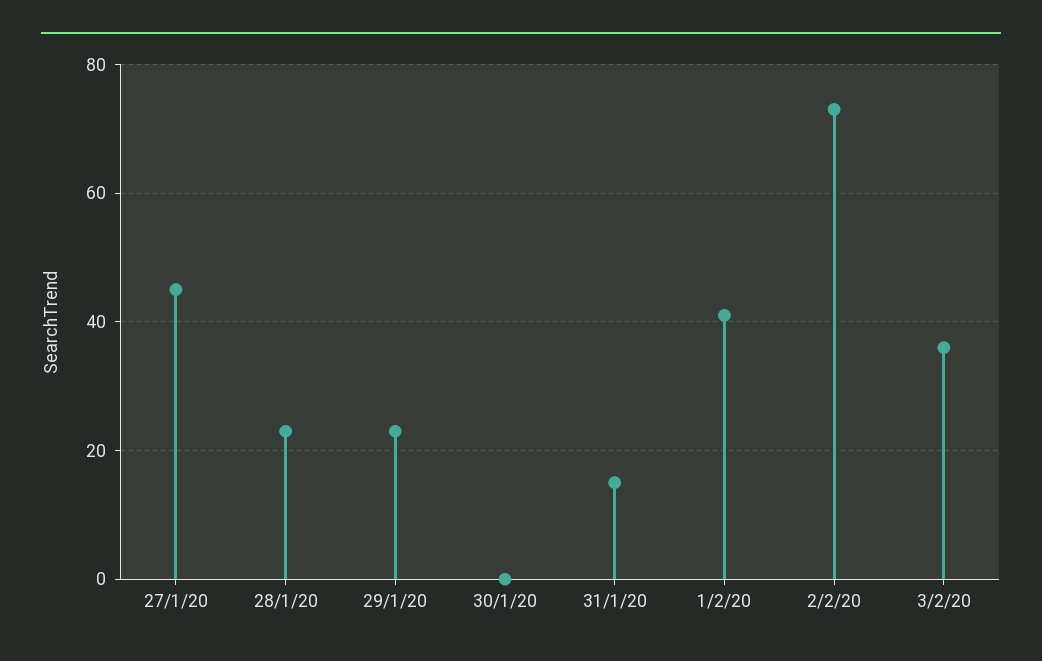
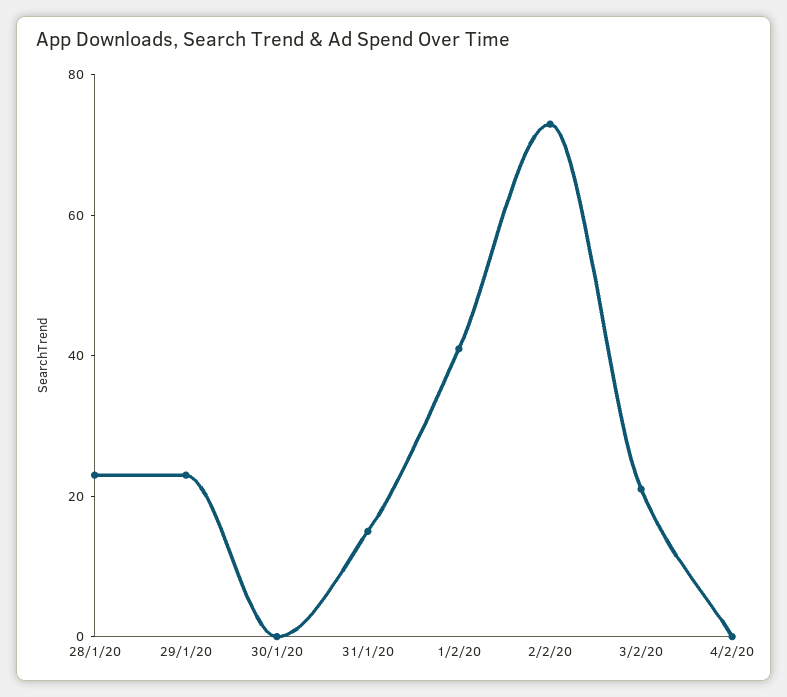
27/1/20: 45 -> none
3/2/20: 35 -> 20
4/2/20: none -> 0

